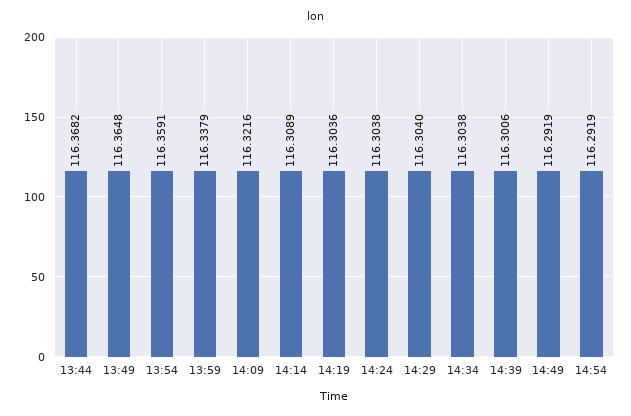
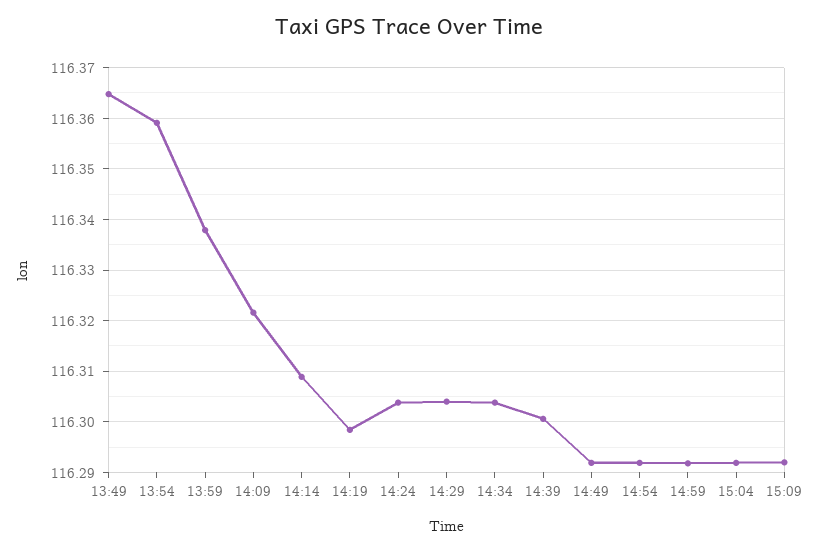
13:44: 116.3682 -> none
14:19: 116.3036 -> 116.298
14:59: none -> 116.292
15:04: none -> 116.292
15:09: none -> 116.292

